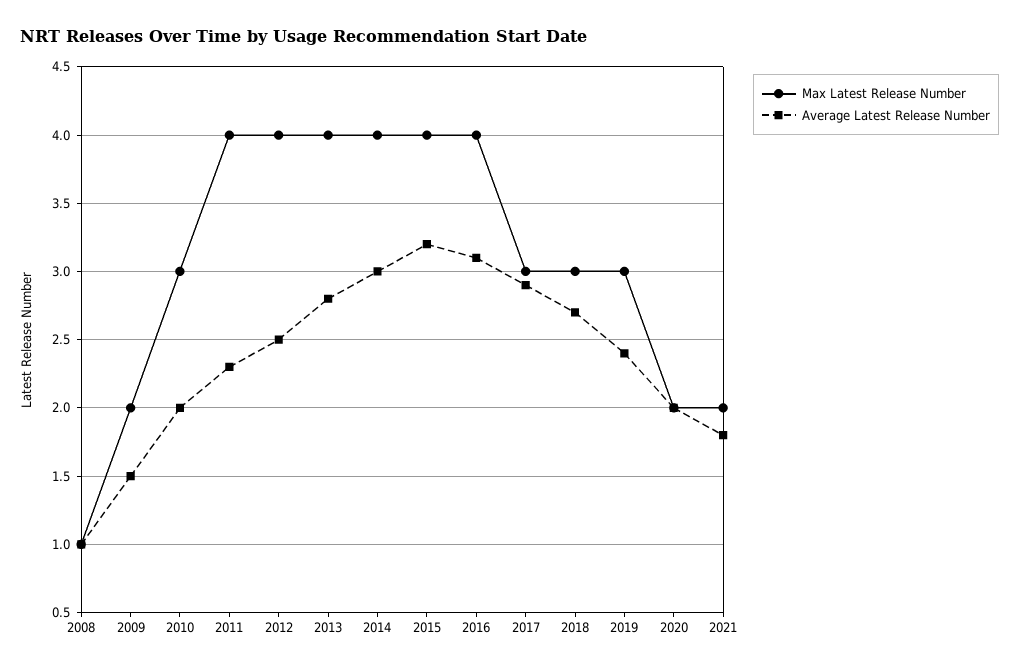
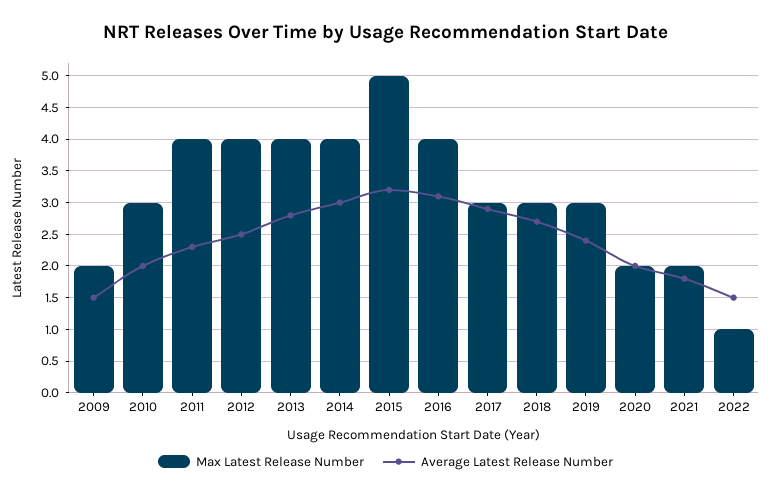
Max Latest Release Number, 2008: 1 -> none
Average Latest Release Number, 2008: 1 -> none
Max Latest Release Number, 2015: 4 -> 5
Max Latest Release Number, 2022: none -> 1
Average Latest Release Number, 2022: none -> 1.5

